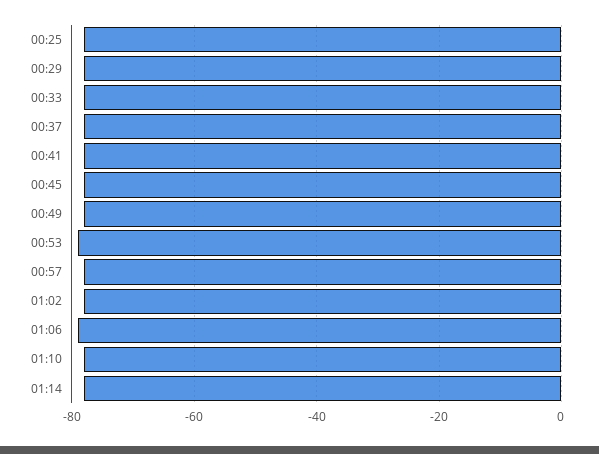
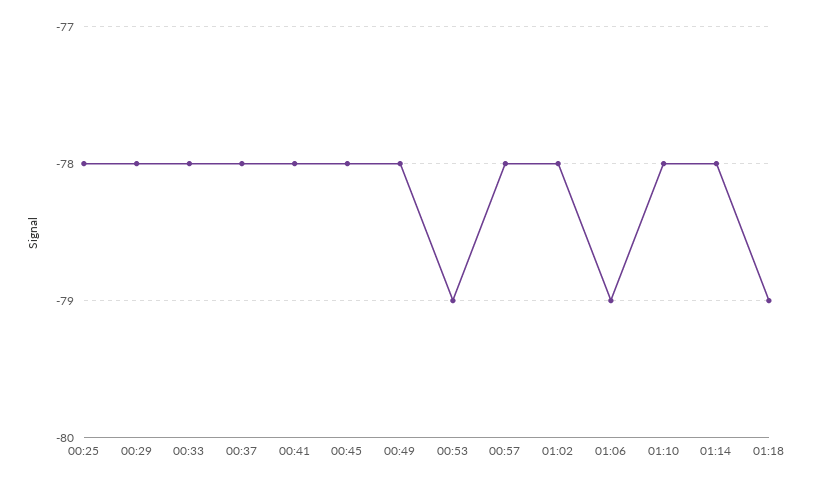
01:18: none -> -79

